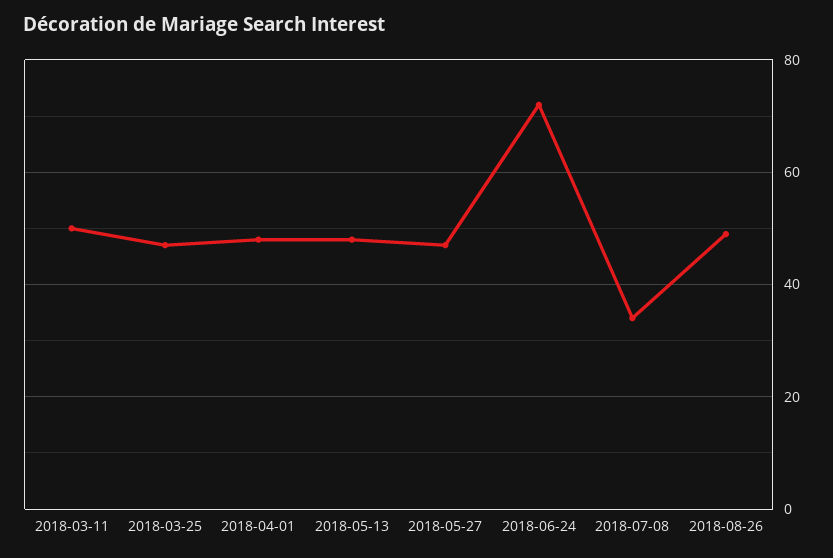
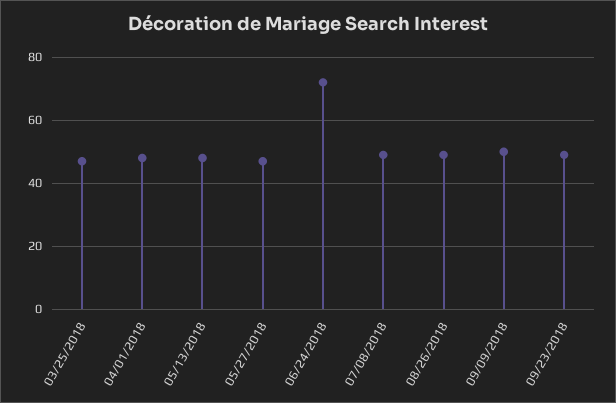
2018-03-11: 50 -> none
2018-07-08: 35 -> 50
09/09/2018: none -> 50
09/23/2018: none -> 50

